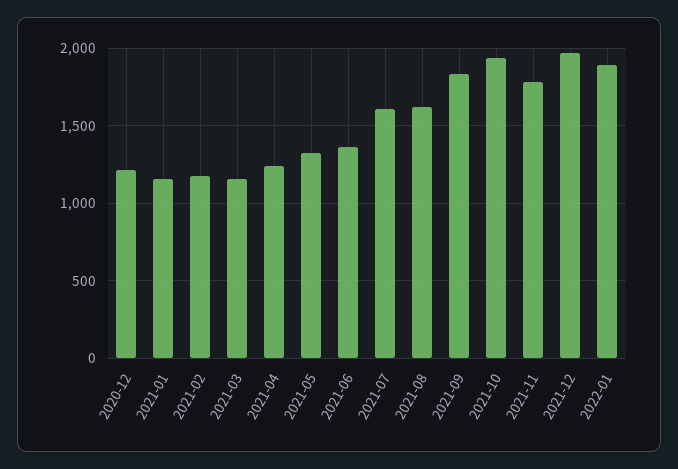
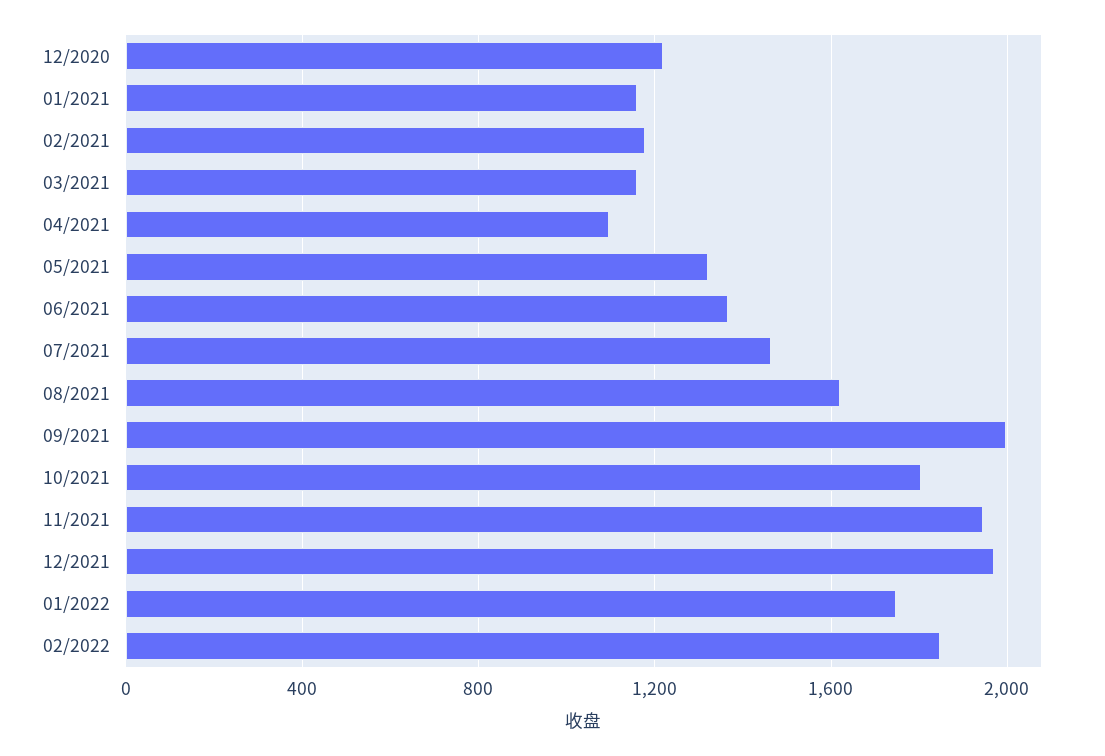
2021-04: 1250 -> 1100
2021-07: 1600 -> 1450
2021-09: 1850 -> 2000
2021-10: 1950 -> 1800
2021-11: 1800 -> 1950
2022-01: 1900 -> 1750
02/2022: none -> 1850

